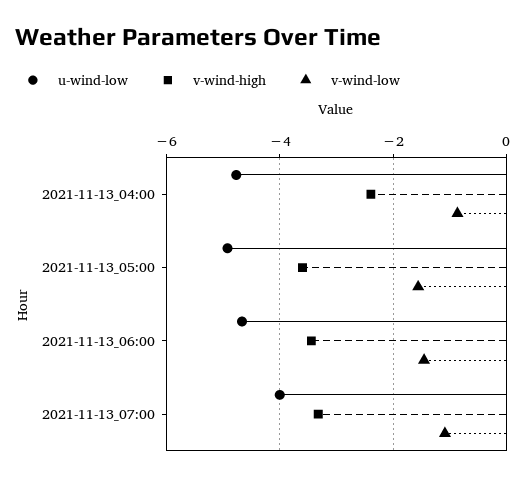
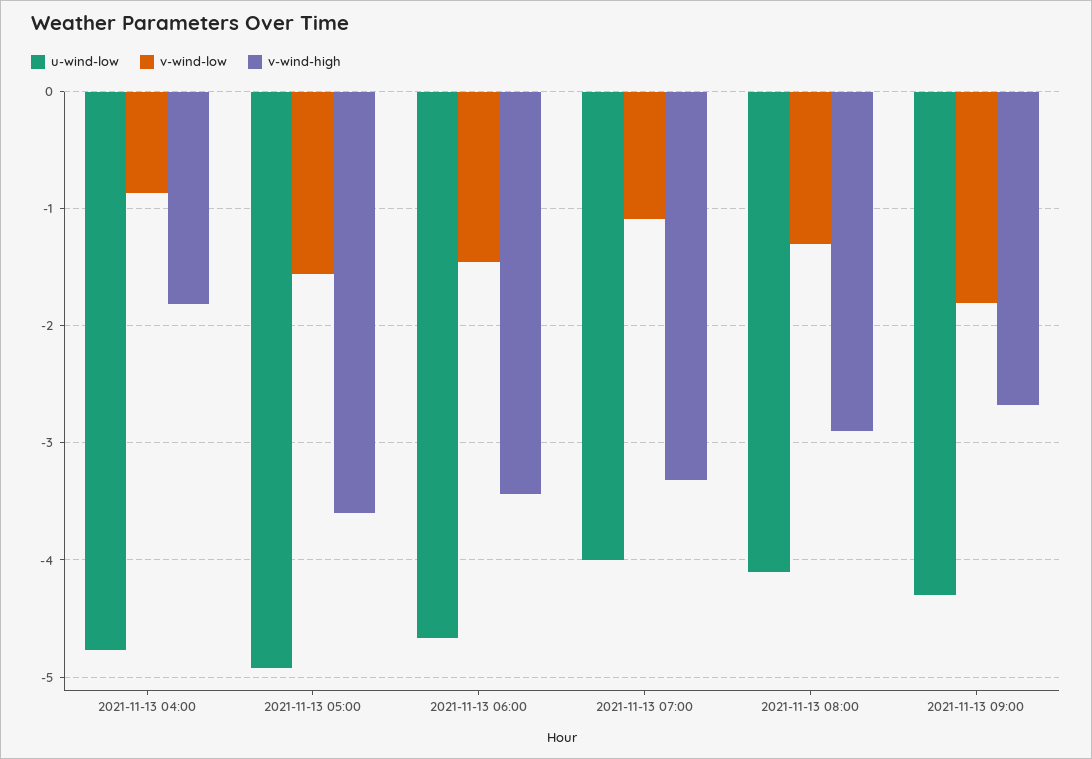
v-wind-high, 2021-11-13_04:00: -2.4 -> -1.8
u-wind-low, 2021-11-13 08:00: none -> -4.1
v-wind-low, 2021-11-13 08:00: none -> -1.3
v-wind-high, 2021-11-13 08:00: none -> -2.9
u-wind-low, 2021-11-13 09:00: none -> -4.3
v-wind-low, 2021-11-13 09:00: none -> -1.8
v-wind-high, 2021-11-13 09:00: none -> -2.7

